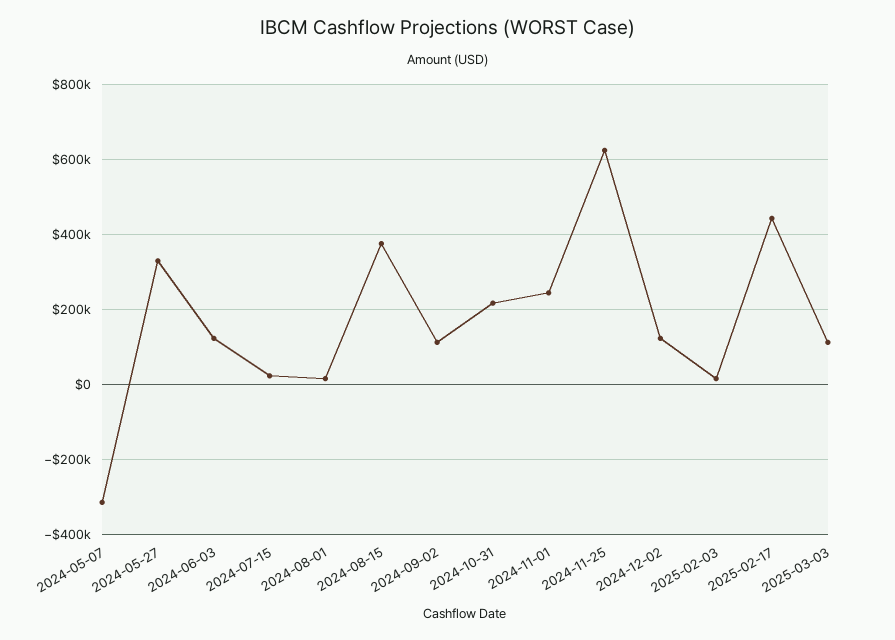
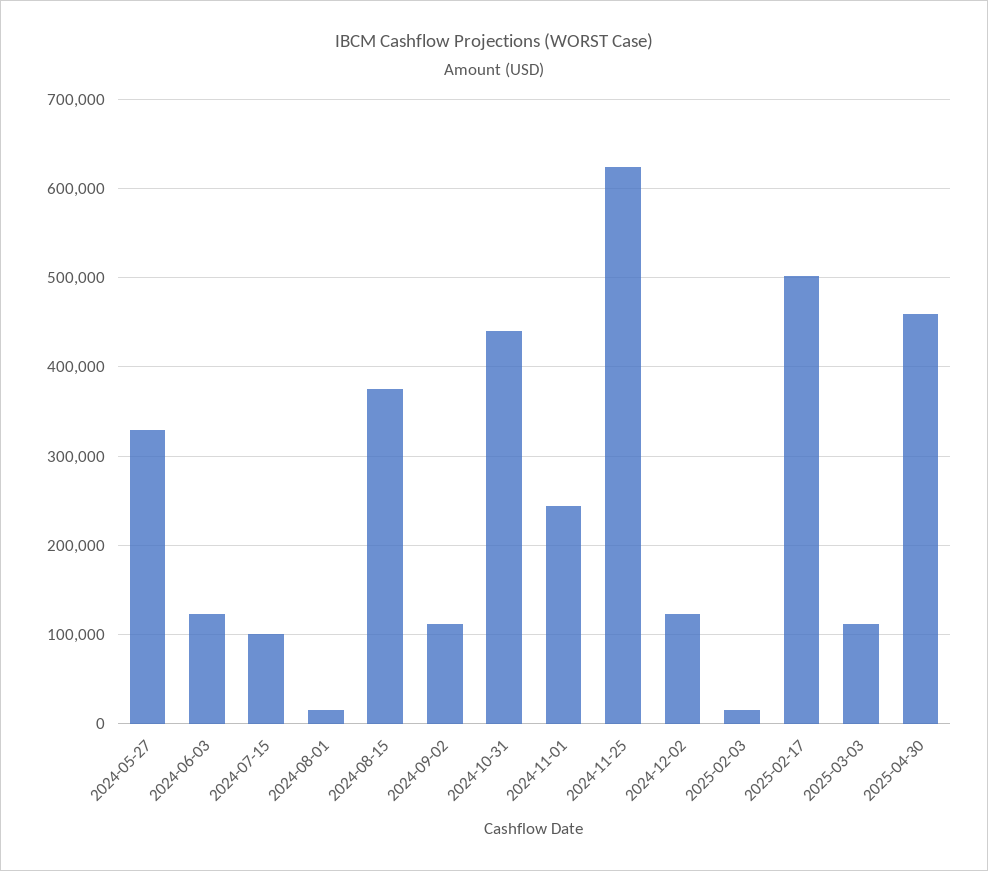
2024-05-07: -320000 -> none
2024-07-15: 20000 -> 100000
2024-10-31: 220000 -> 440000
2025-02-17: 440000 -> 500000
2025-04-30: none -> 460000

